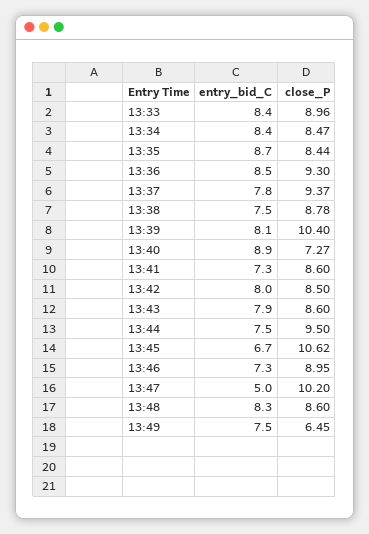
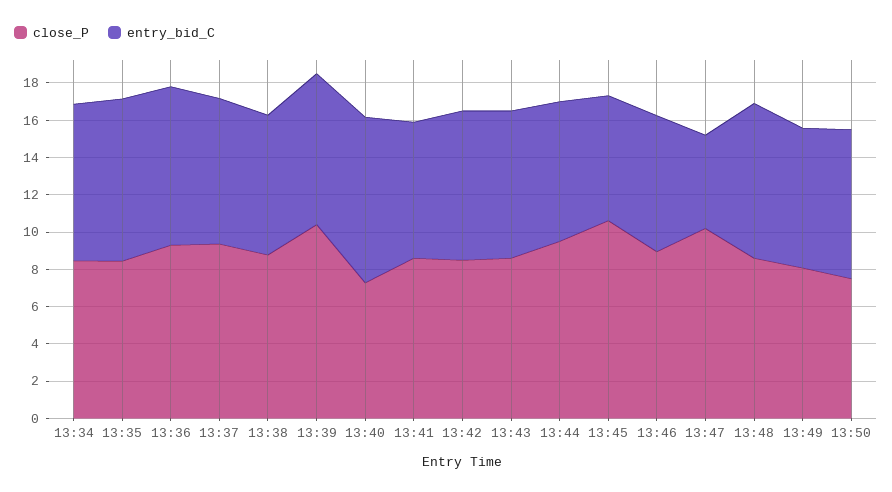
entry_bid_C, 13:33: 8.4 -> none
close_P, 13:33: 8.96 -> none
close_P, 13:49: 6.45 -> 8
close_P, 13:50: none -> 7.5
entry_bid_C, 13:50: none -> 8

